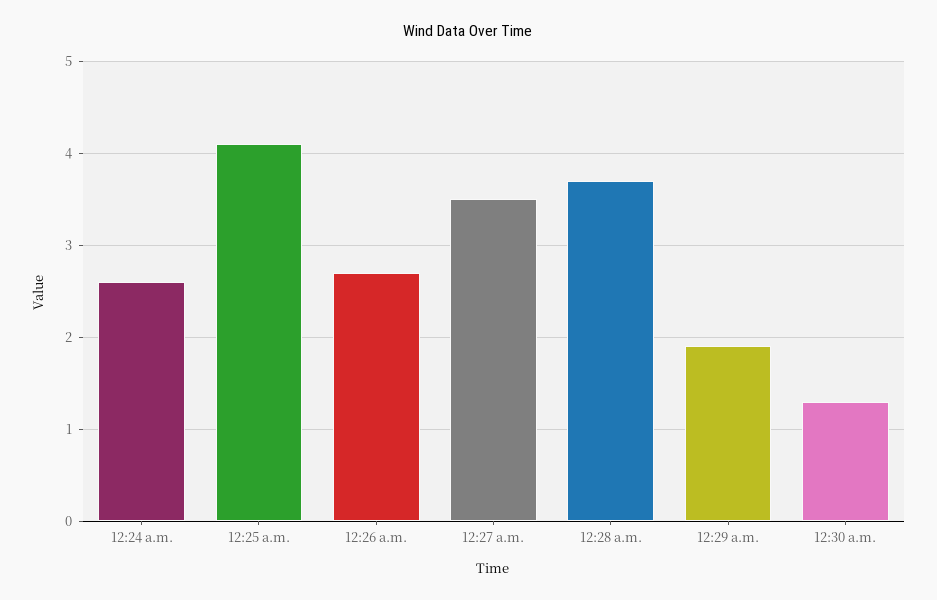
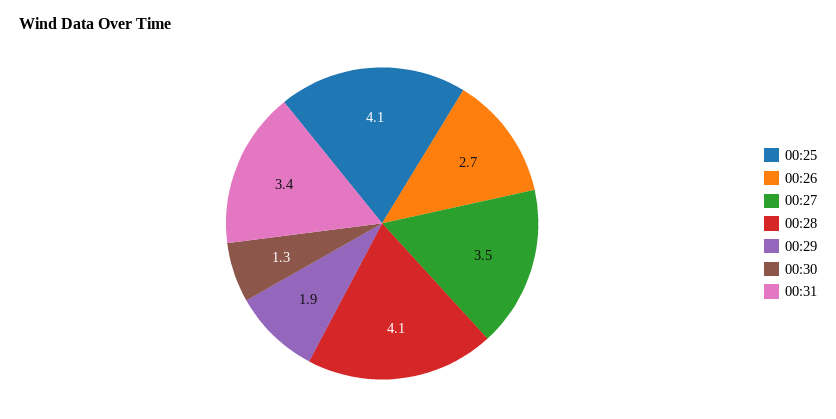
12:24 a.m.: 2.6 -> none
12:28 a.m.: 3.7 -> 4.1
00:31: none -> 3.4

